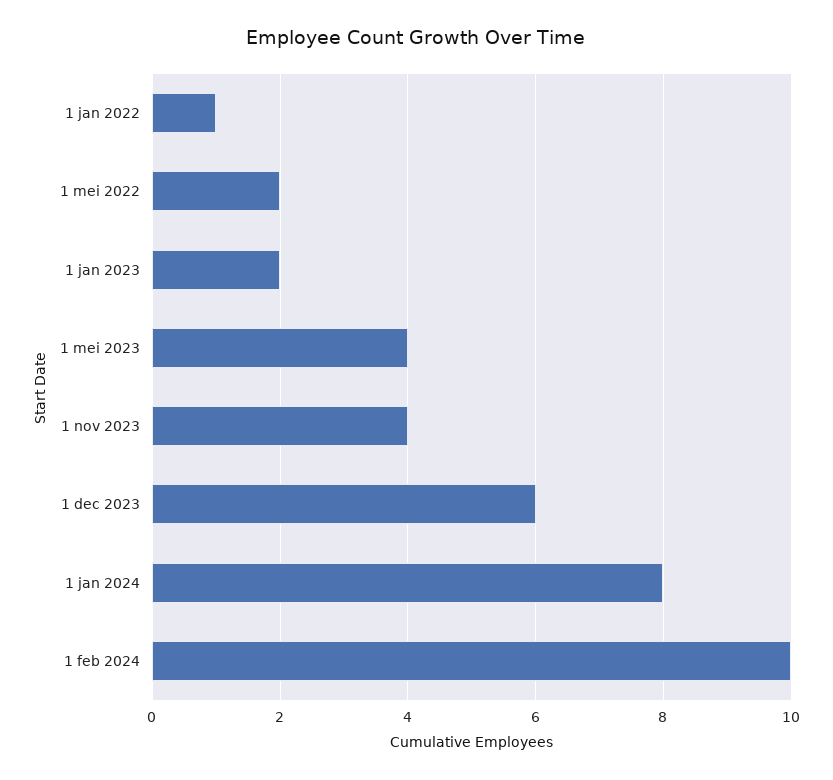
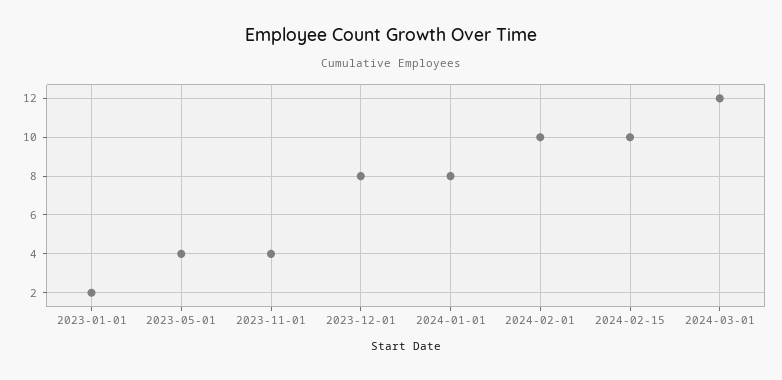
1 jan 2022: 1 -> none
1 mei 2022: 2 -> none
1 dec 2023: 6 -> 8
2024-02-15: none -> 10
2024-03-01: none -> 12

